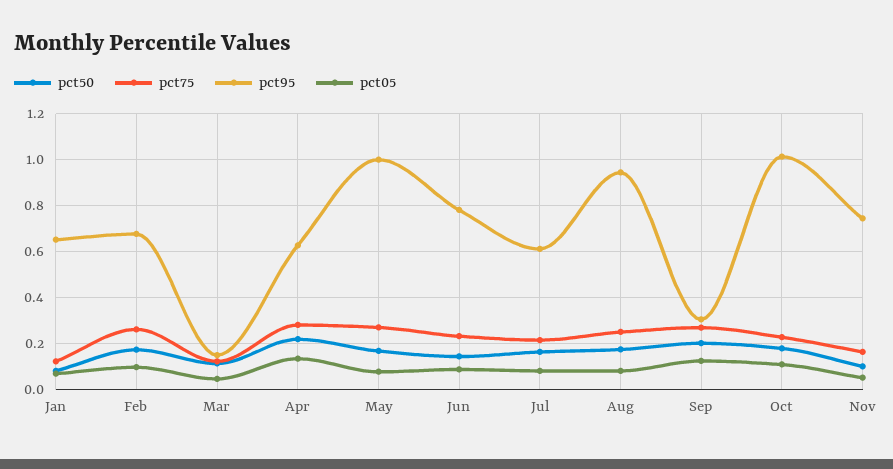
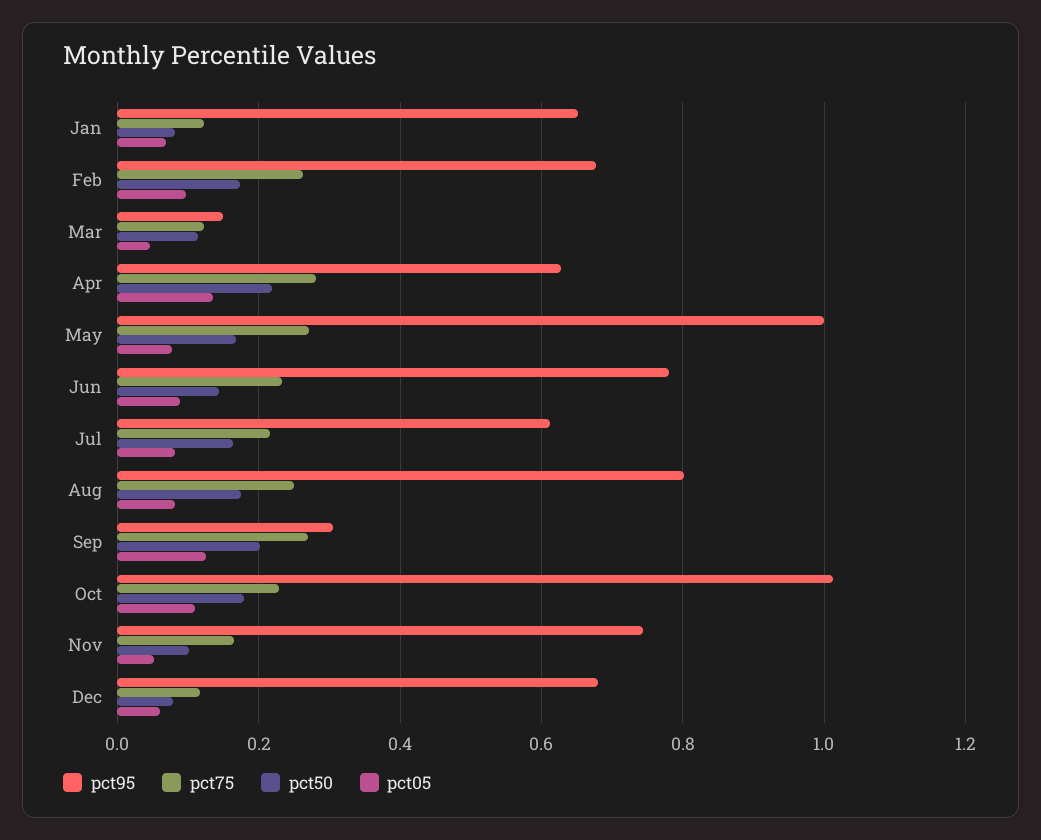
pct95, Aug: 0.95 -> 0.8
pct95, Dec: none -> 0.68
pct75, Dec: none -> 0.12
pct50, Dec: none -> 0.08
pct05, Dec: none -> 0.06

